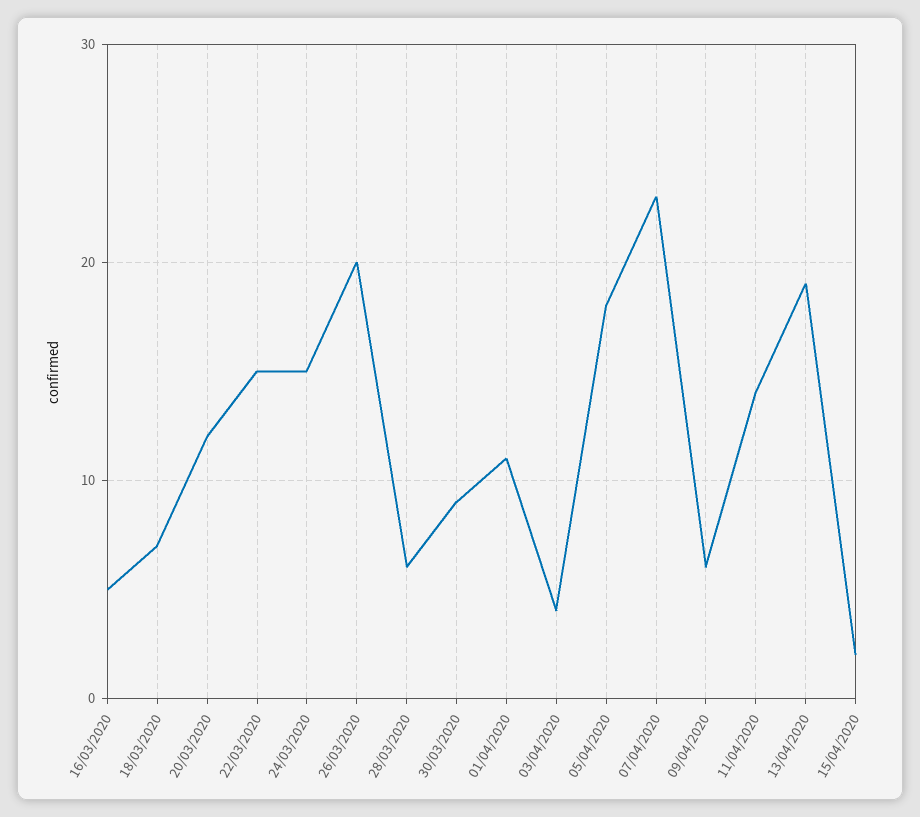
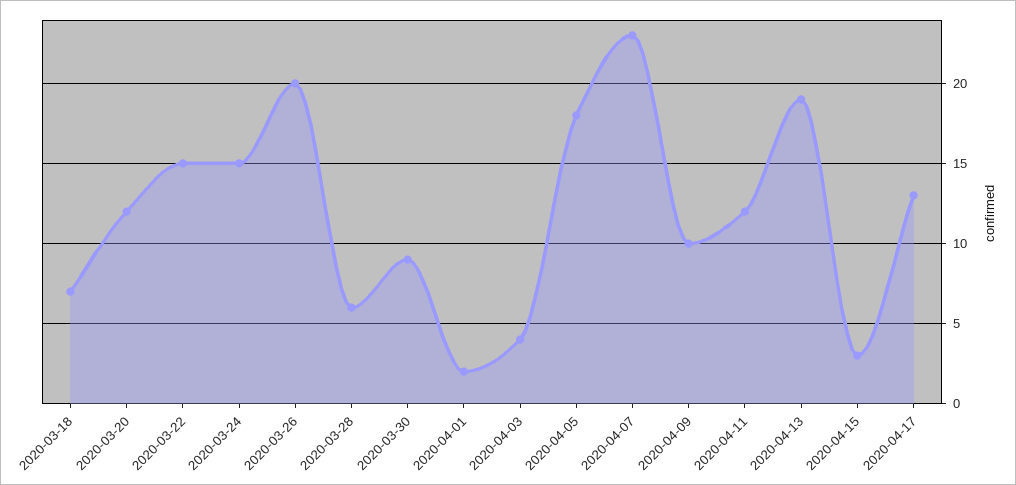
16/03/2020: 5 -> none
01/04/2020: 11 -> 2
09/04/2020: 6 -> 10
11/04/2020: 14 -> 12
15/04/2020: 2 -> 3
2020-04-17: none -> 13

